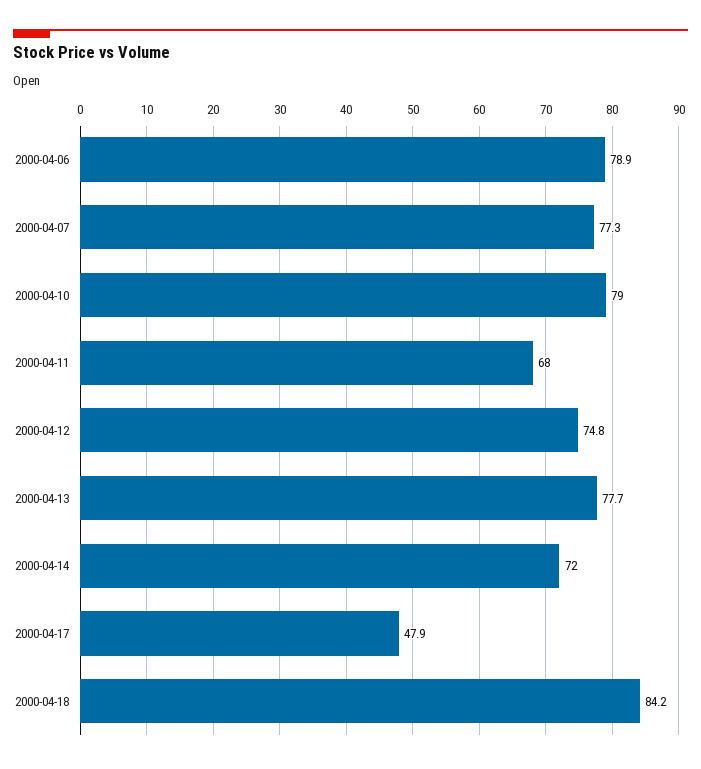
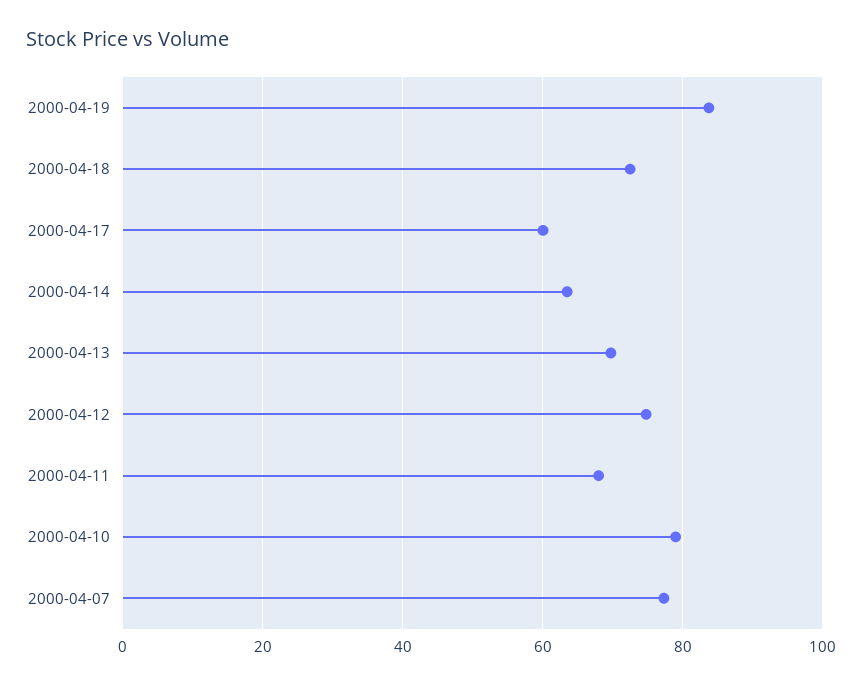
2000-04-06: 78.9 -> none
2000-04-13: 77.7 -> 70
2000-04-14: 72 -> 64
2000-04-17: 47.9 -> 60
2000-04-18: 84.2 -> 72
2000-04-19: none -> 84

